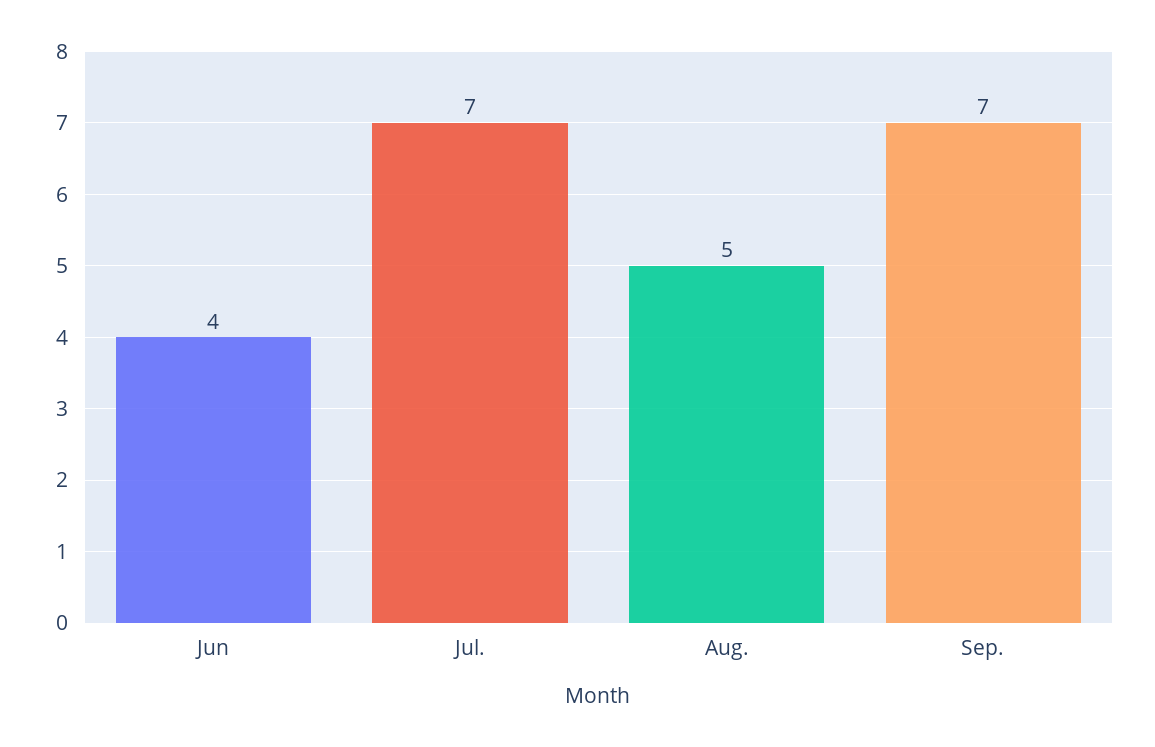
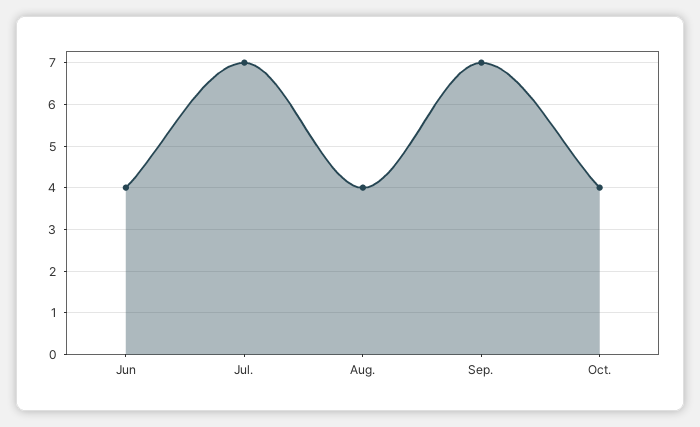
Aug.: 5 -> 4
Oct.: none -> 4

